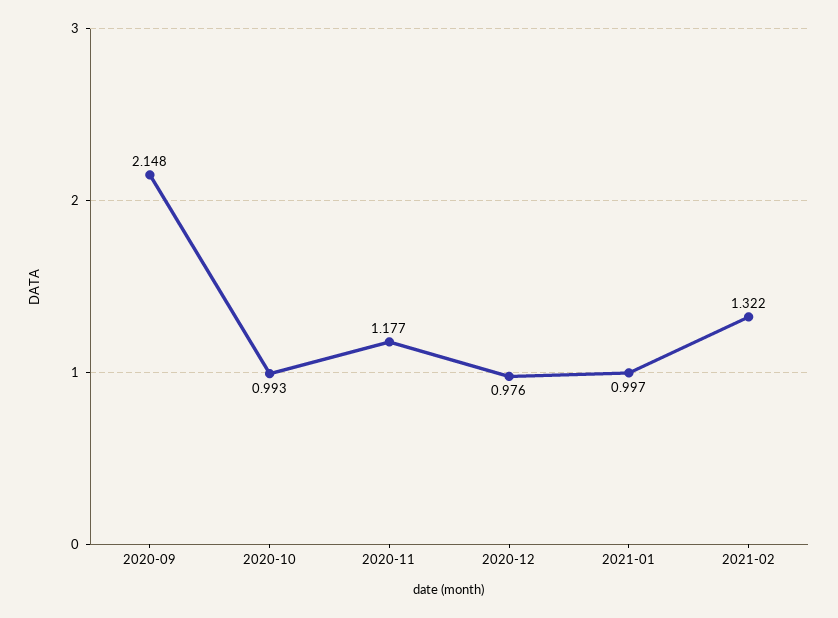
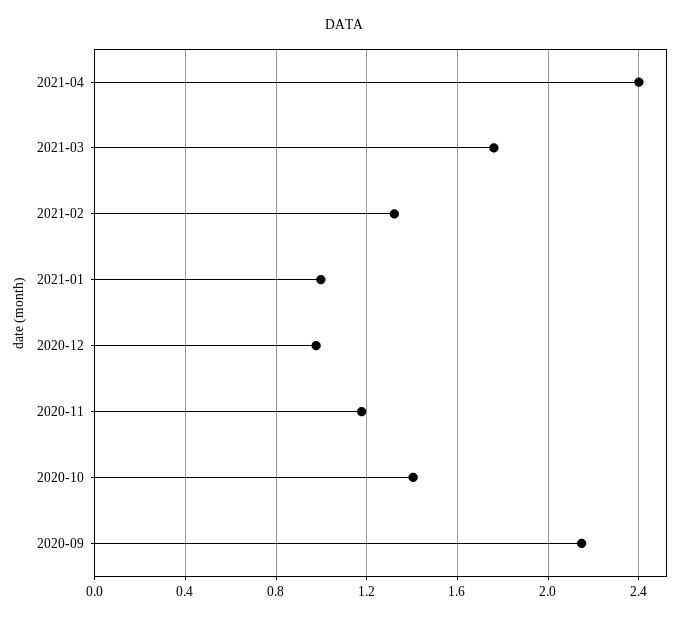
2020-10: 0.993 -> 1.4
2021-04: none -> 2.4
2021-03: none -> 1.75

